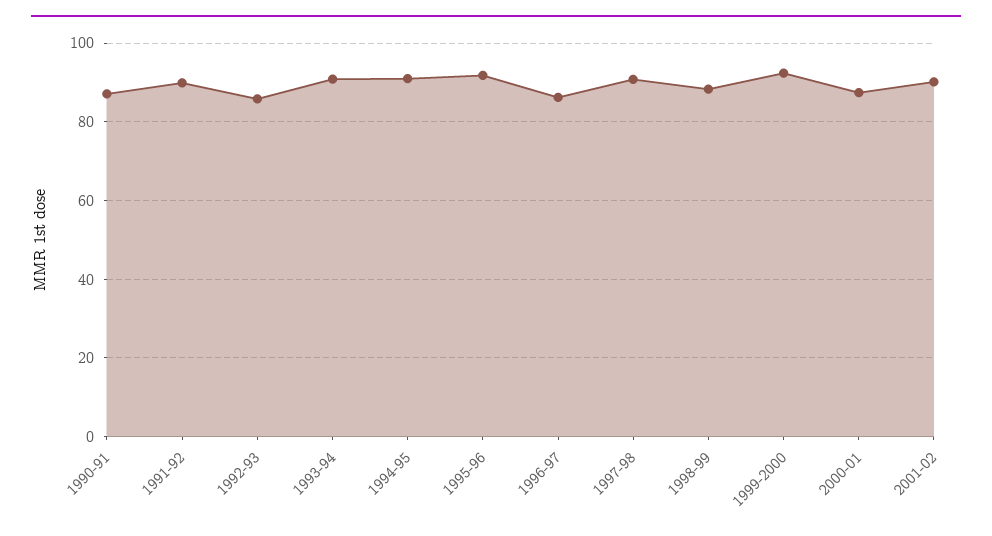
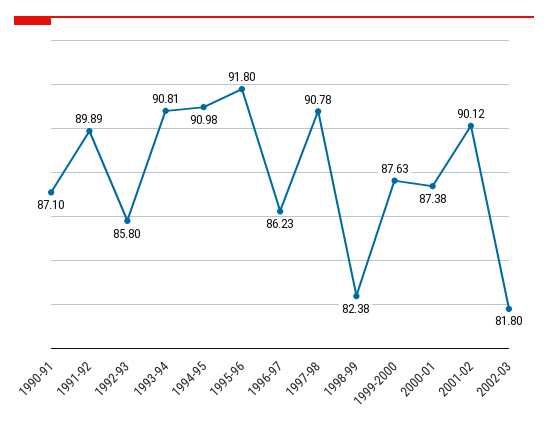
1998-99: 88 -> 82.38
1999-2000: 92 -> 87.63
2002-03: none -> 81.8

